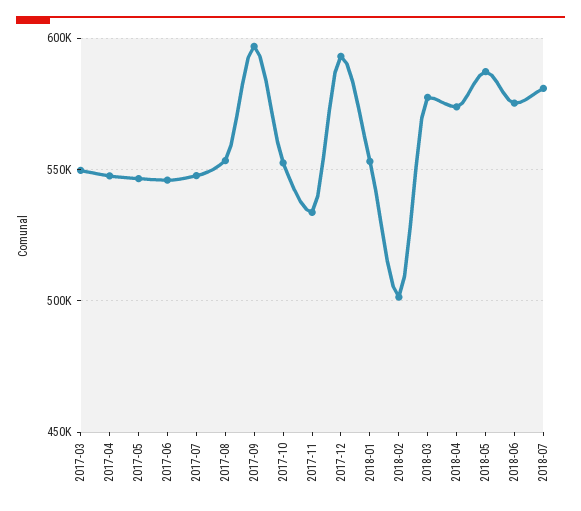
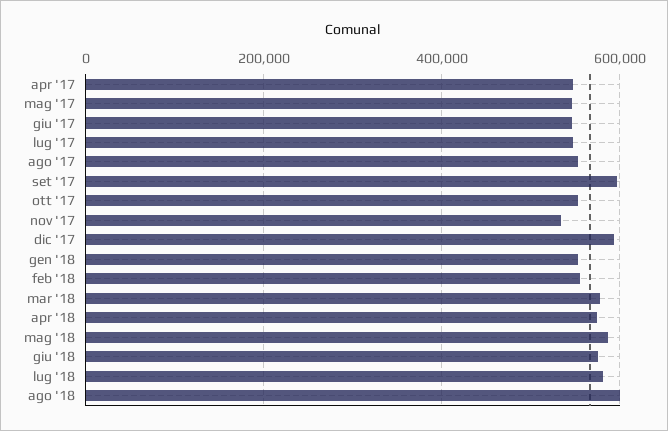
2017-03: 550000 -> none
2018-02: 500000 -> 560000
ago '18: none -> 600000

